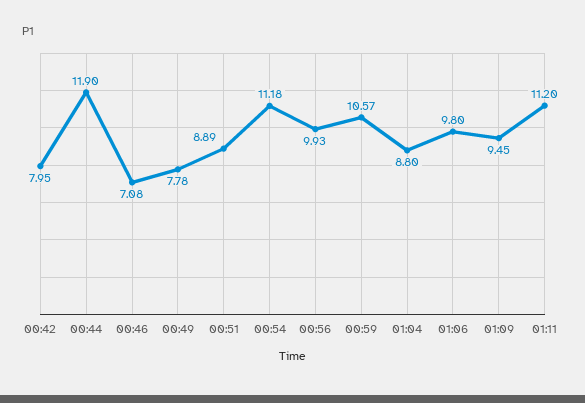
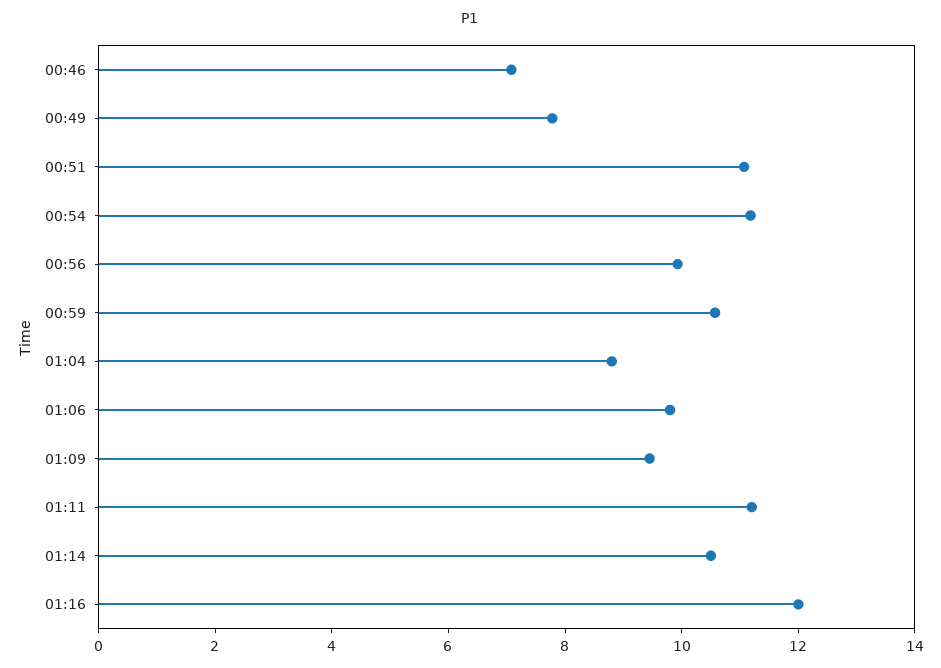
00:42: 7.95 -> none
00:44: 11.9 -> none
00:51: 8.89 -> 11
01:14: none -> 10.5
01:16: none -> 12

